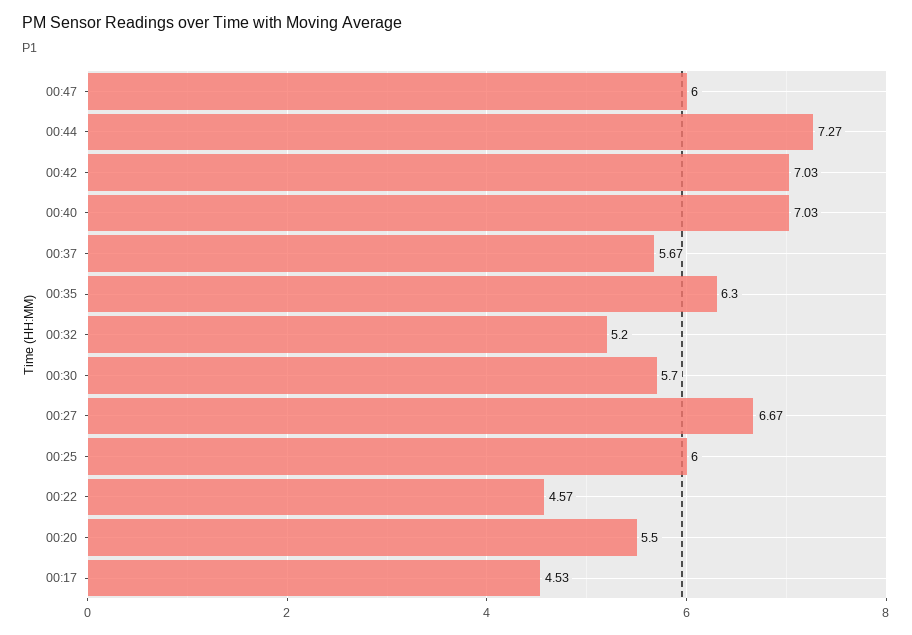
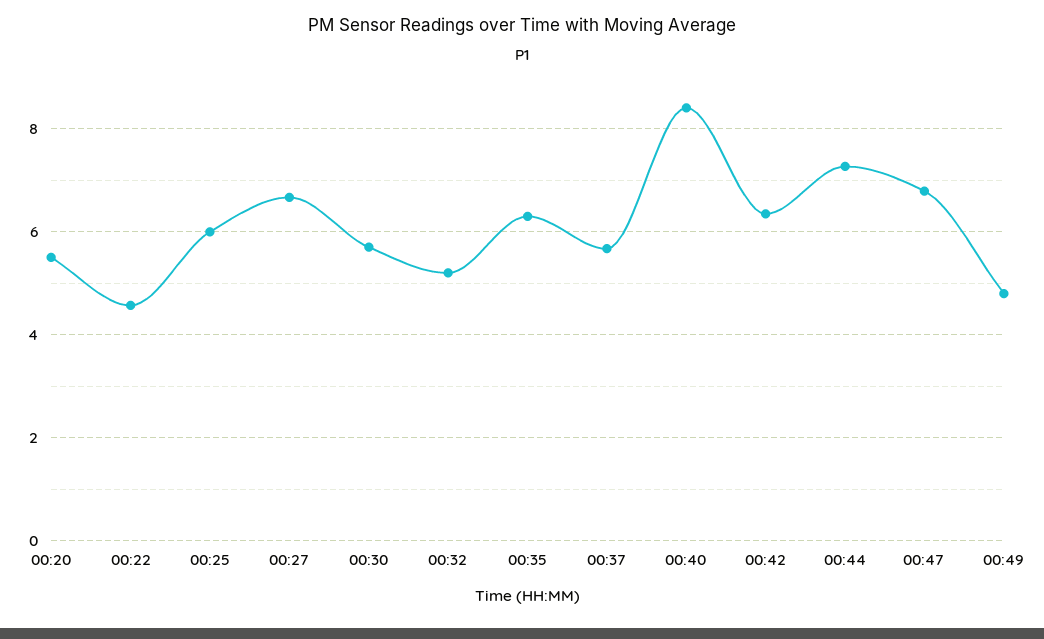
00:47: 6 -> 6.8
00:42: 7.03 -> 6.4
00:40: 7.03 -> 8.4
00:17: 4.53 -> none
00:49: none -> 4.8

